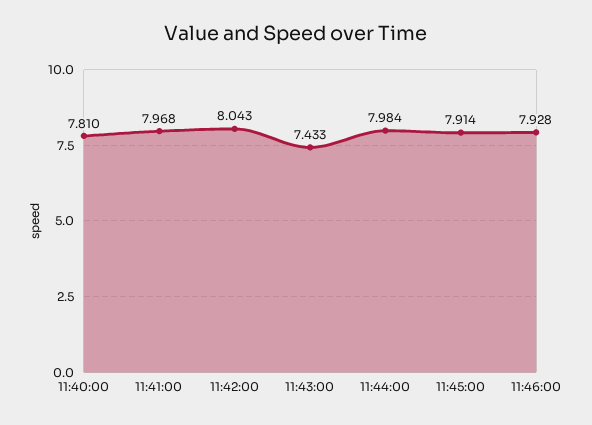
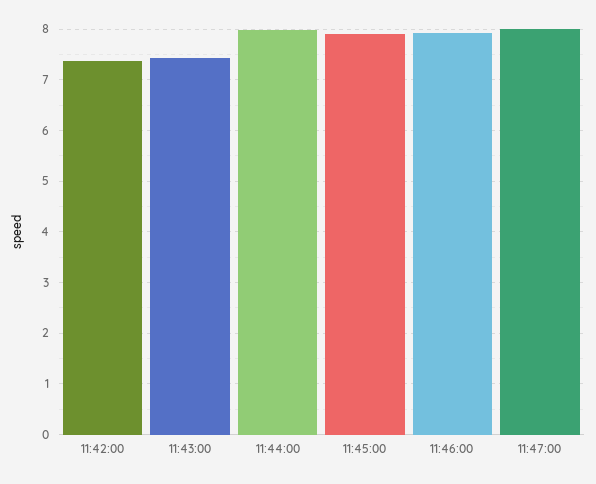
11:40:00: 7.81 -> none
11:41:00: 7.968 -> none
11:42:00: 8.043 -> 7.4
11:47:00: none -> 8

